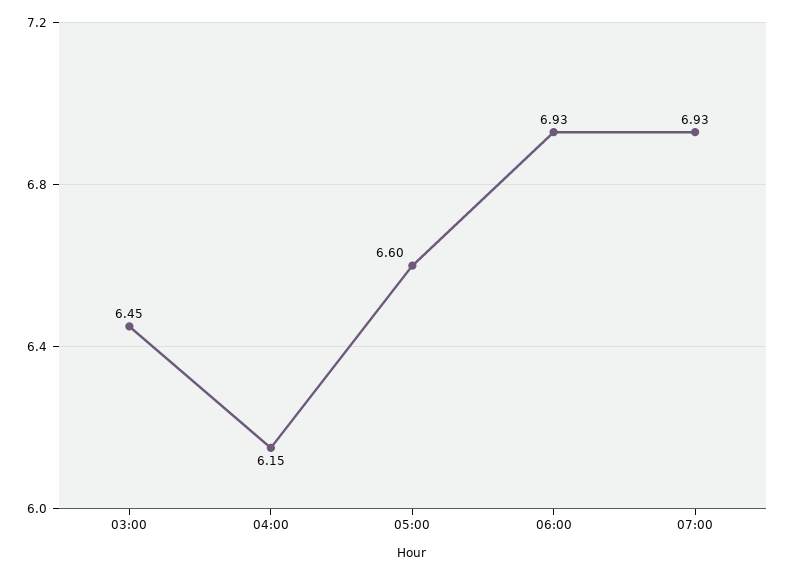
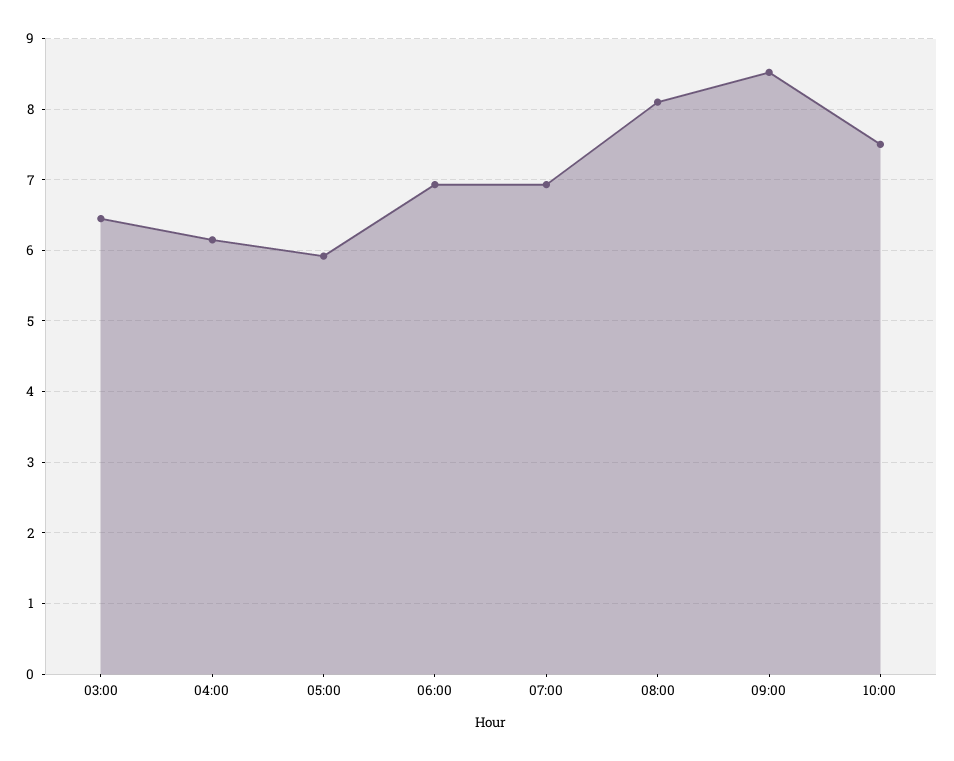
05:00: 6.6 -> 5.9
08:00: none -> 8.1
09:00: none -> 8.5
10:00: none -> 7.5

